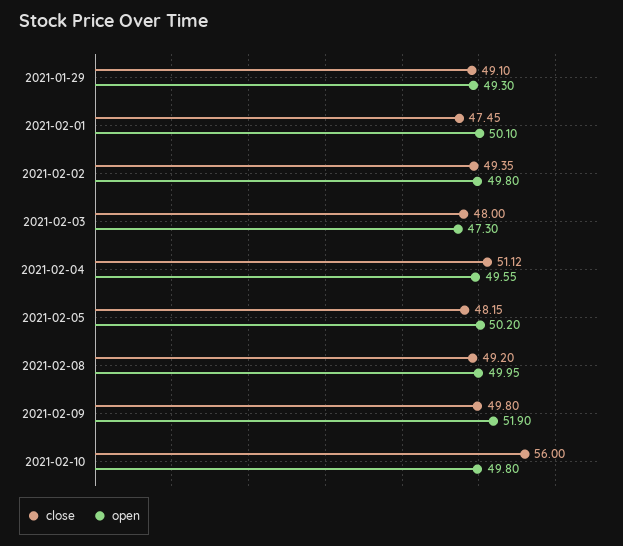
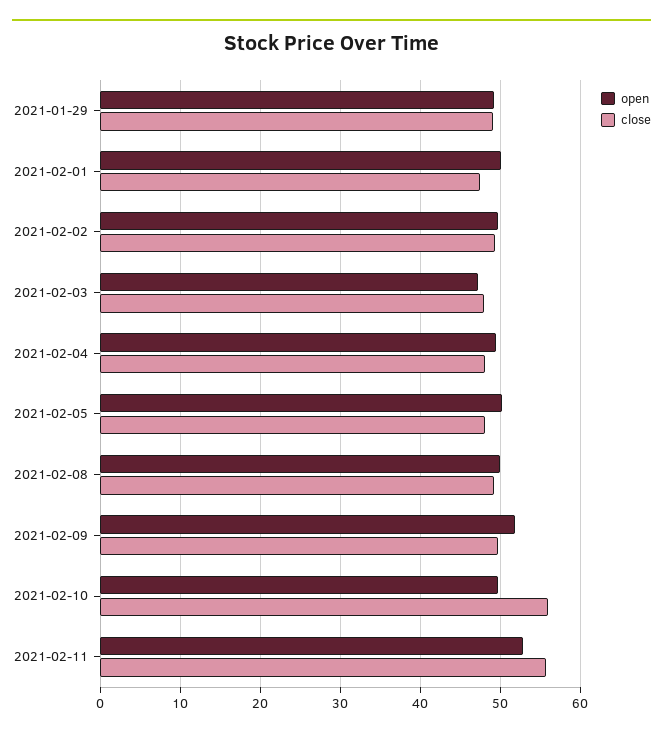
close, 2021-02-04: 51.12 -> 48
open, 2021-02-11: none -> 53
close, 2021-02-11: none -> 56

